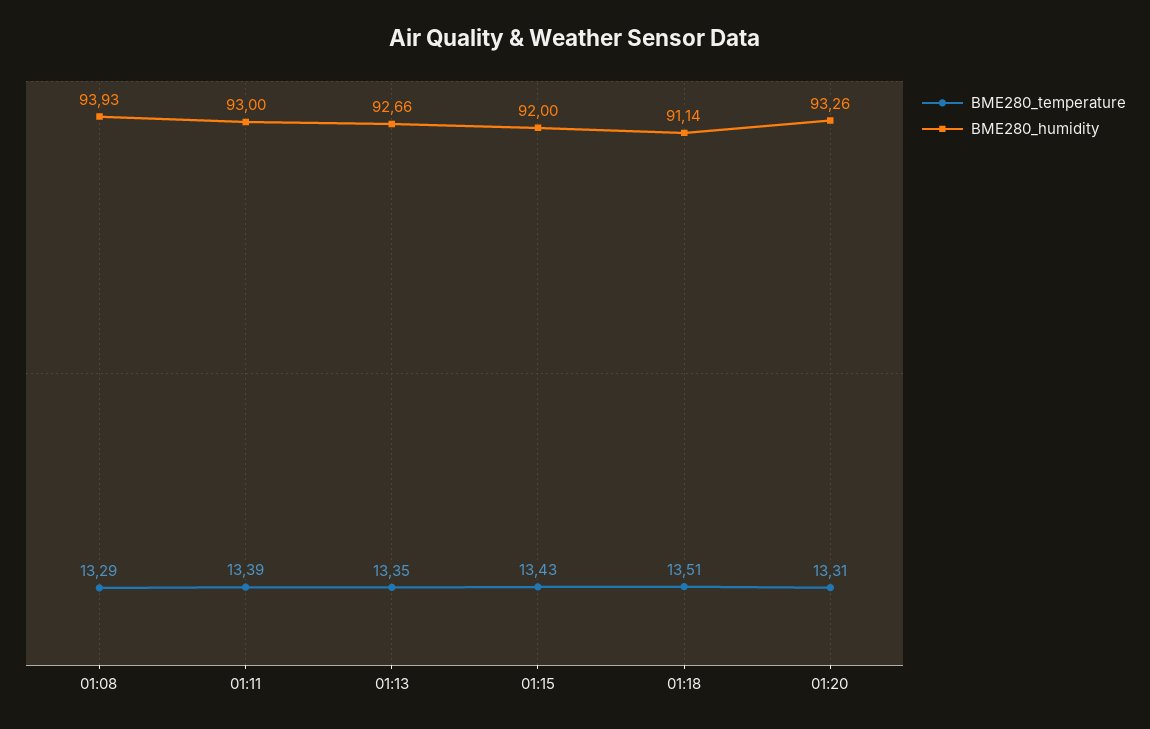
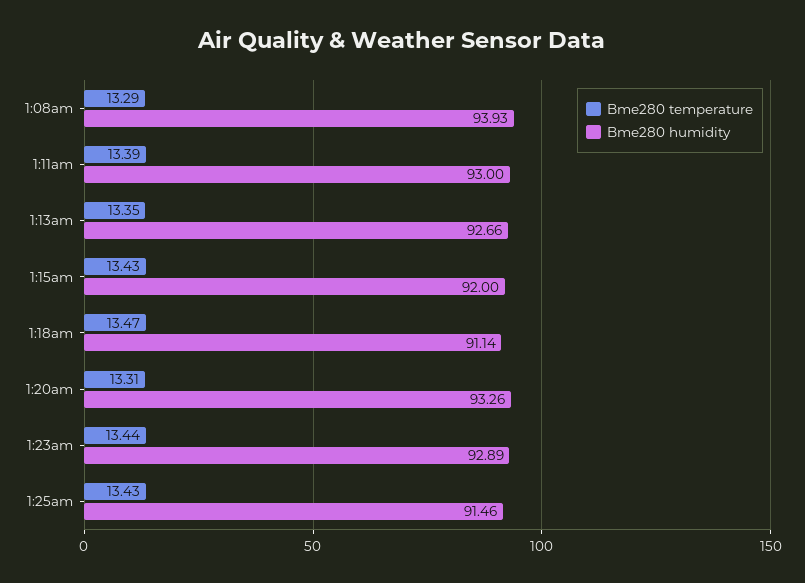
BME280_temperature, 01:18: 13.51 -> 13.47
BME280_temperature, 1:23am: none -> 13.44
BME280_humidity, 1:23am: none -> 92.89
BME280_temperature, 1:25am: none -> 13.43
BME280_humidity, 1:25am: none -> 91.46

